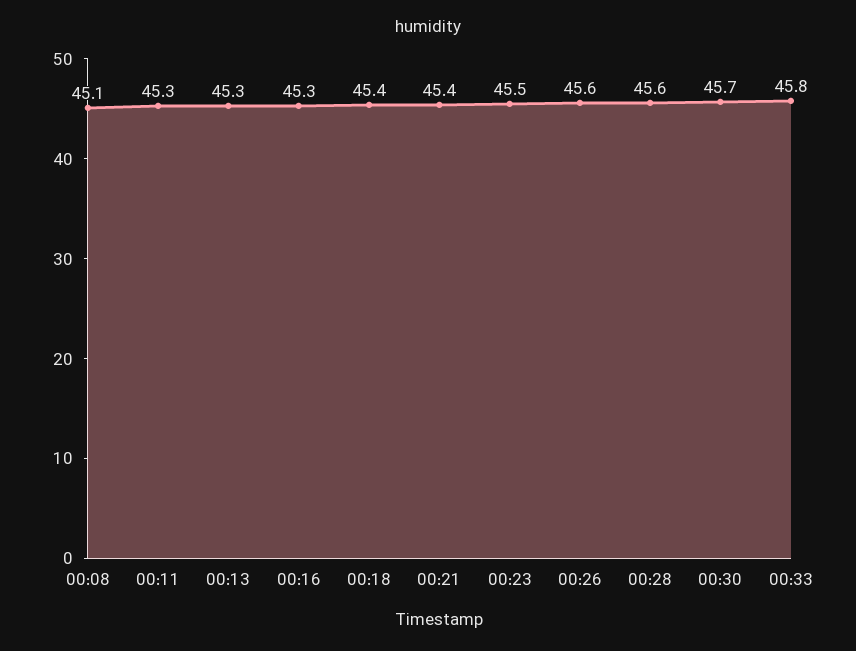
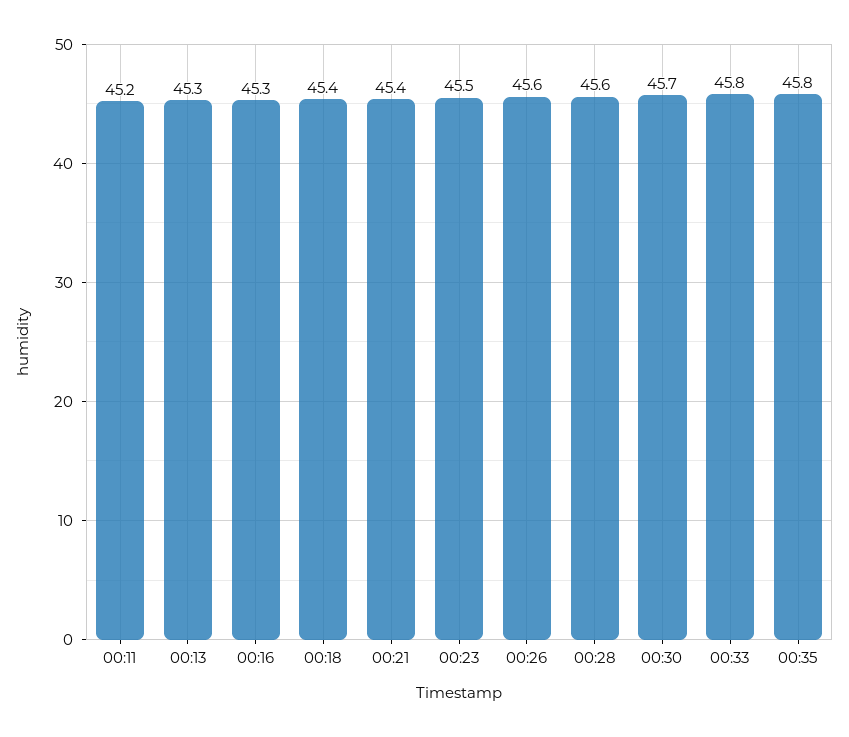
00:08: 45.1 -> none
00:11: 45.3 -> 45.2
00:35: none -> 45.8

